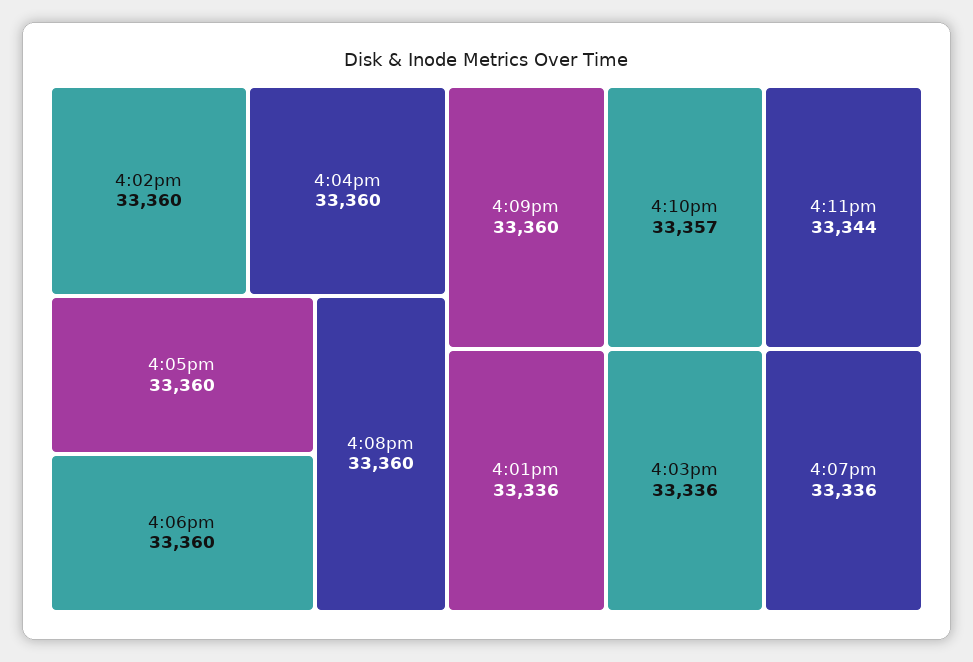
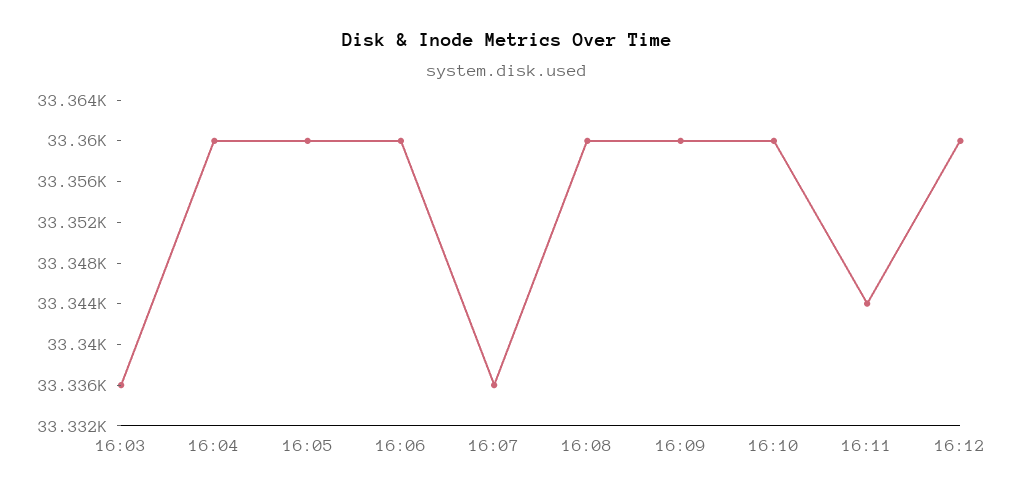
4:02pm: 33360 -> none
4:10pm: 33357 -> 33360
4:01pm: 33336 -> none
16:12: none -> 33360

